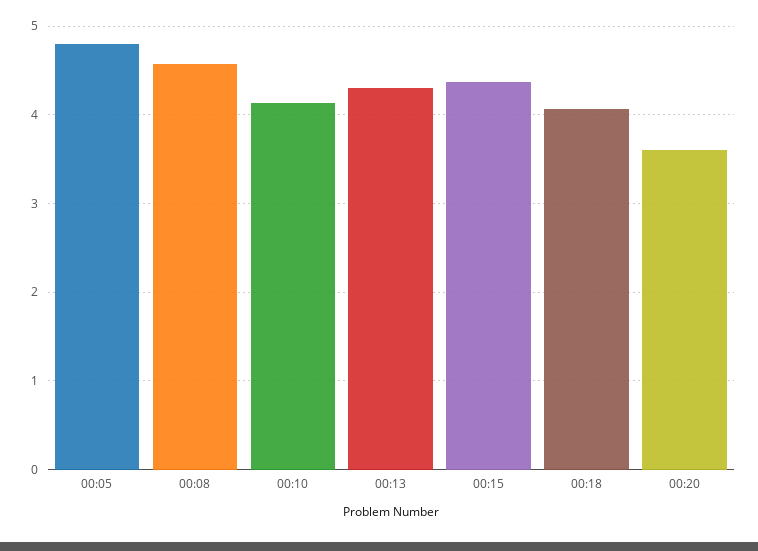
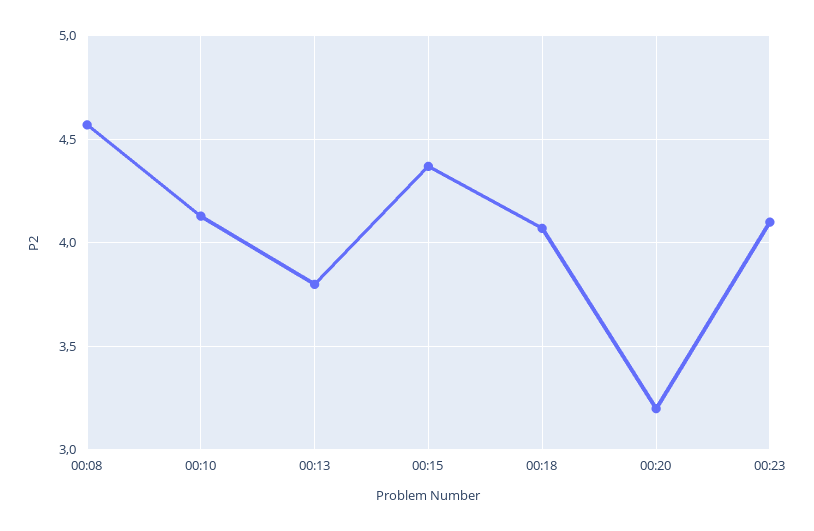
00:05: 4.8 -> none
00:13: 4.3 -> 3.8
00:20: 3.6 -> 3.2
00:23: none -> 4.1

